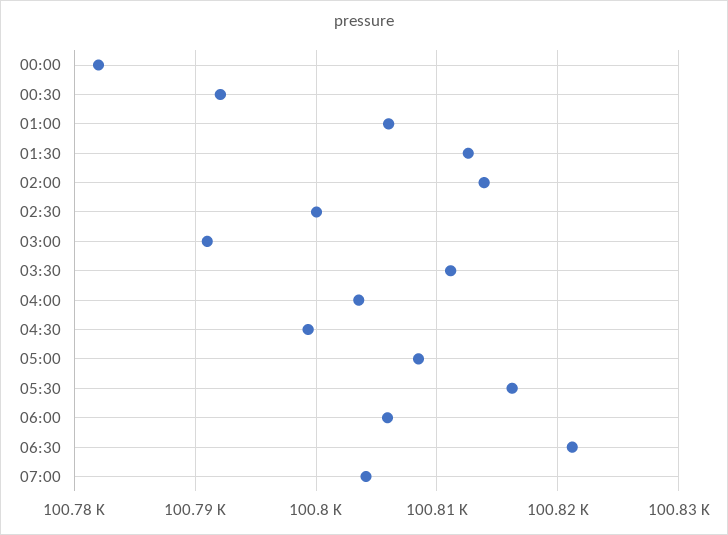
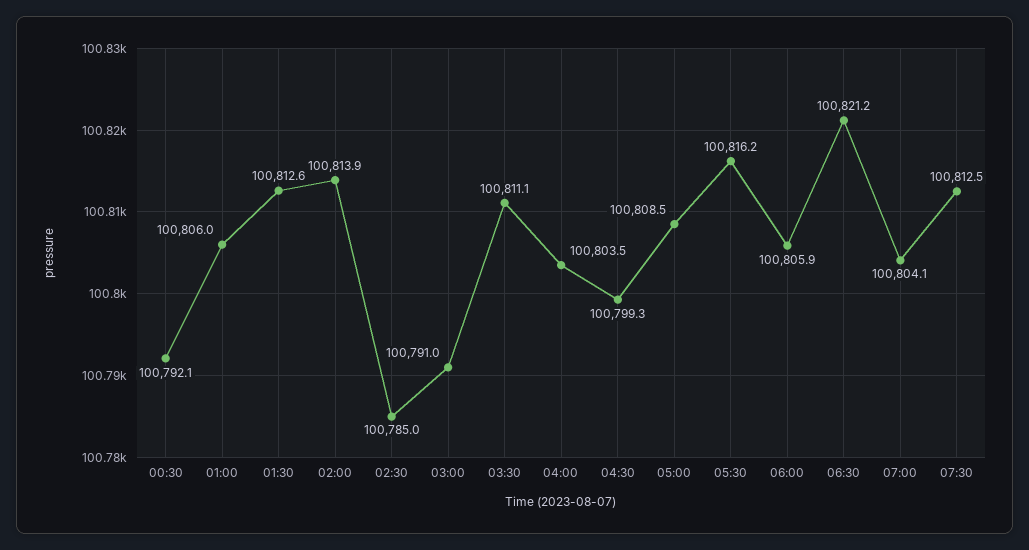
00:00: 100782 -> none
02:30: 100800 -> 100785
07:30: none -> 100812.5

